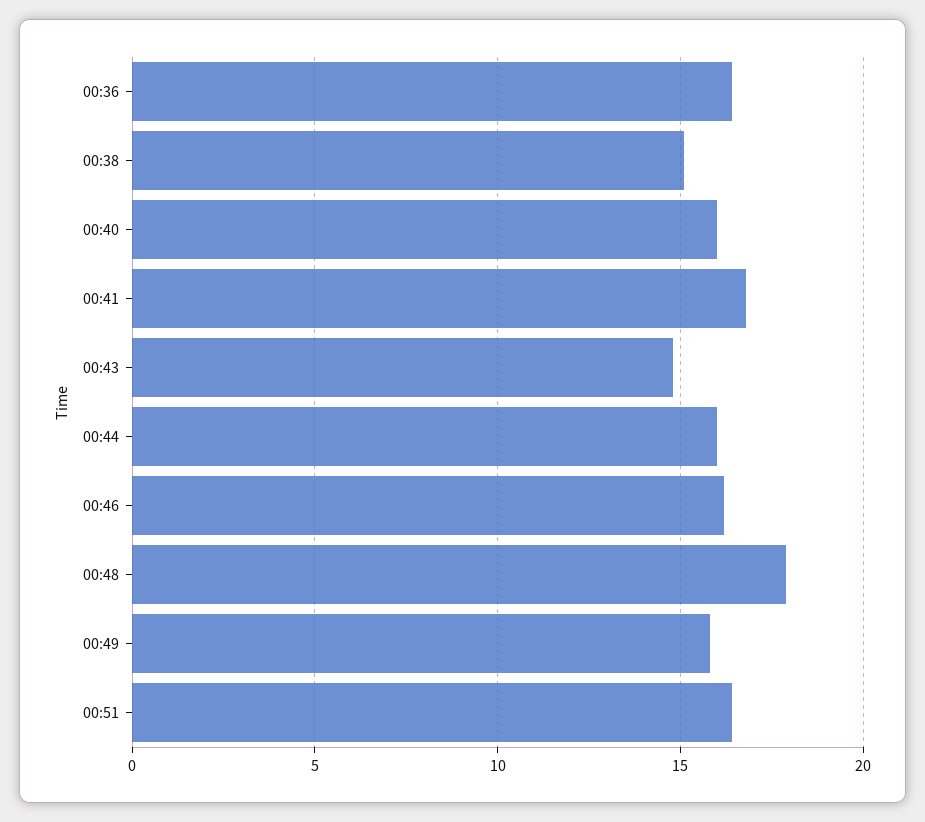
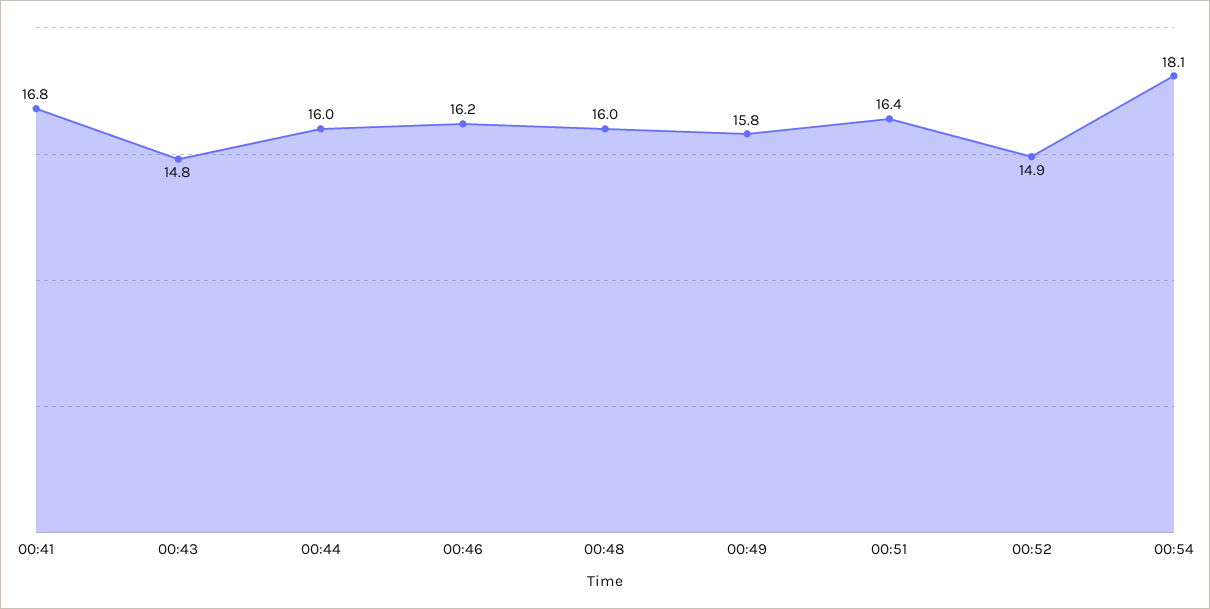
00:36: 16.5 -> none
00:38: 15 -> none
00:40: 16 -> none
00:48: 18 -> 16
00:52: none -> 14.9
00:54: none -> 18.1

